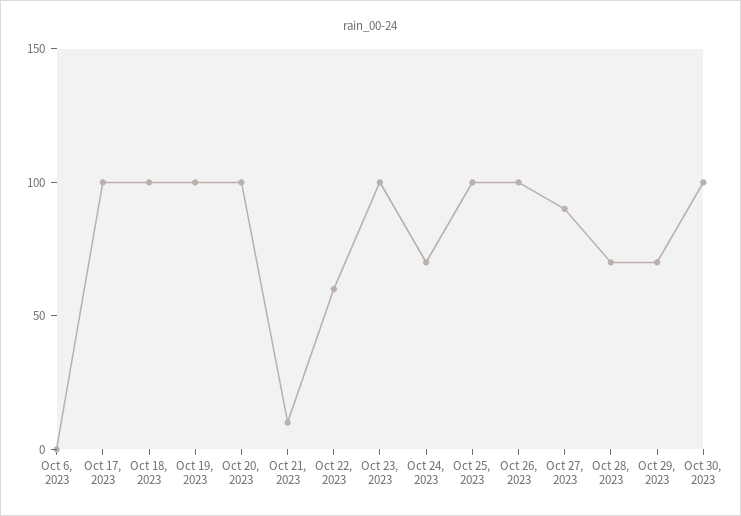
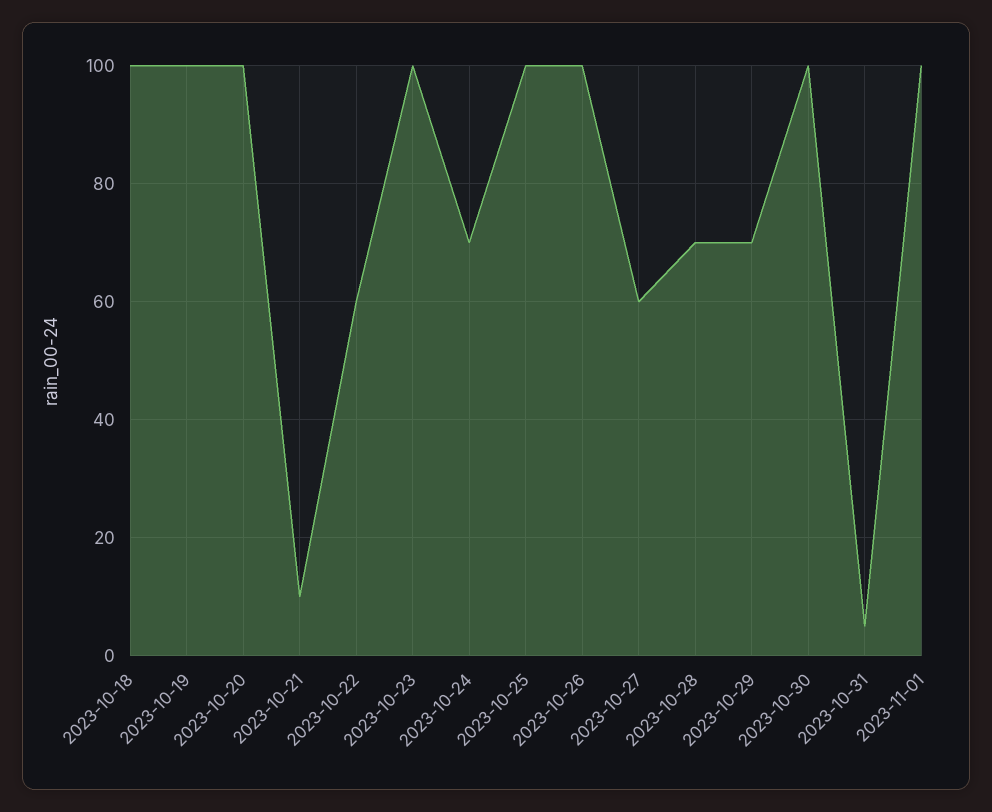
Oct 6, 2023: 0 -> none
Oct 17, 2023: 100 -> none
Oct 27, 2023: 90 -> 60
2023-10-31: none -> 5
2023-11-01: none -> 100

